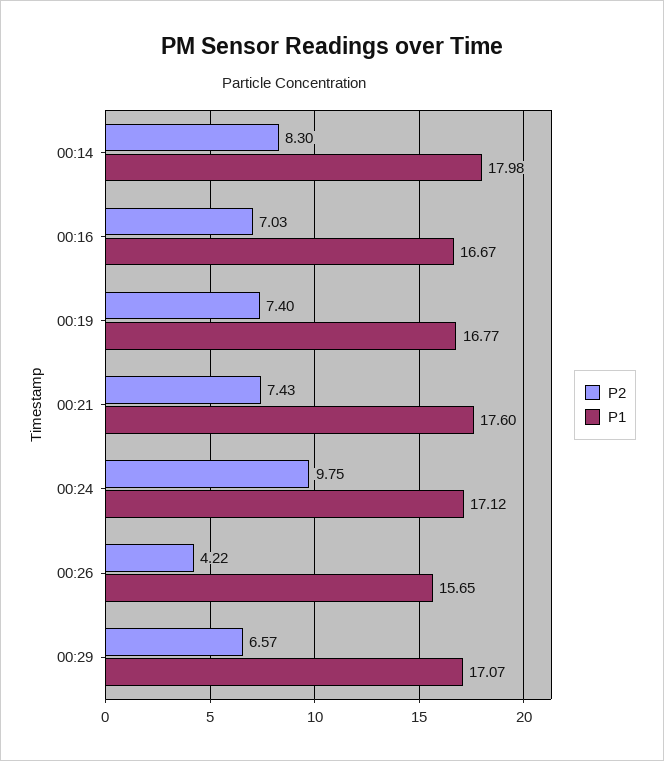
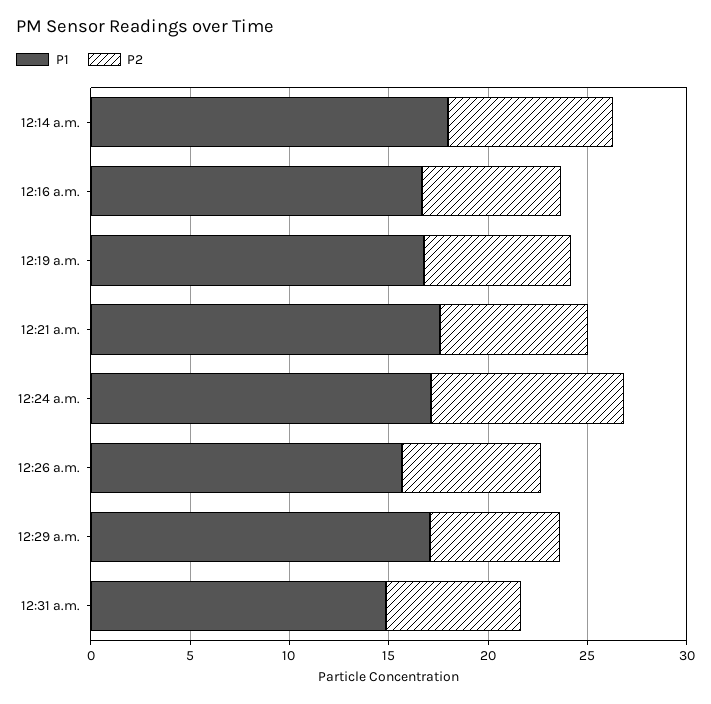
P2, 00:26: 4.22 -> 7
P1, 12:31 a.m.: none -> 15
P2, 12:31 a.m.: none -> 7

